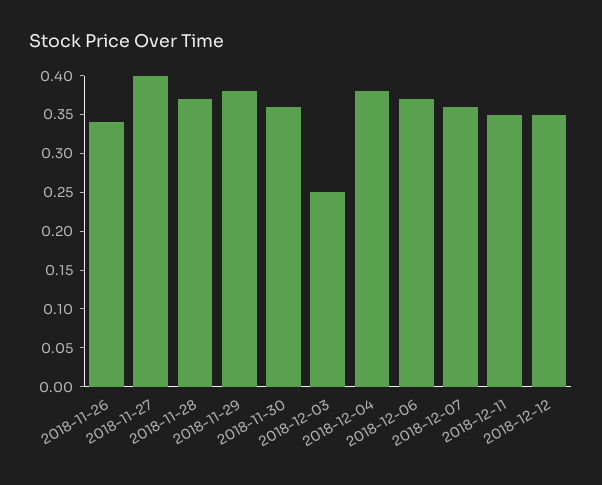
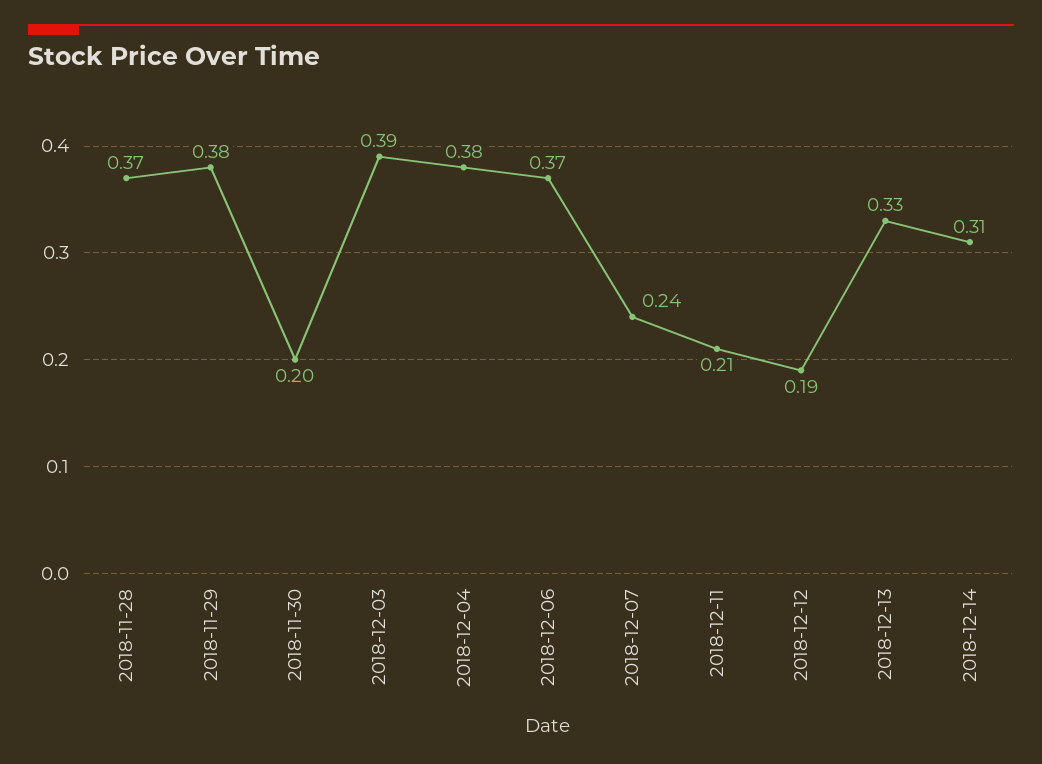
2018-11-26: 0.35 -> none
2018-11-27: 0.4 -> none
2018-11-30: 0.35 -> 0.2
2018-12-03: 0.25 -> 0.39
2018-12-07: 0.35 -> 0.24
2018-12-11: 0.35 -> 0.21
2018-12-12: 0.35 -> 0.19
2018-12-13: none -> 0.33
2018-12-14: none -> 0.31

